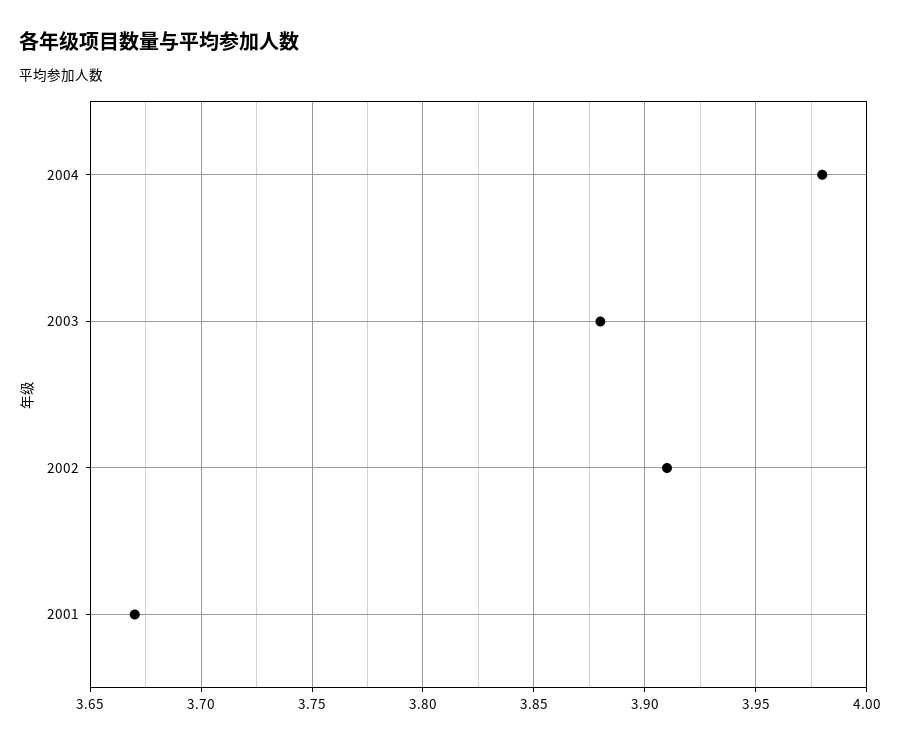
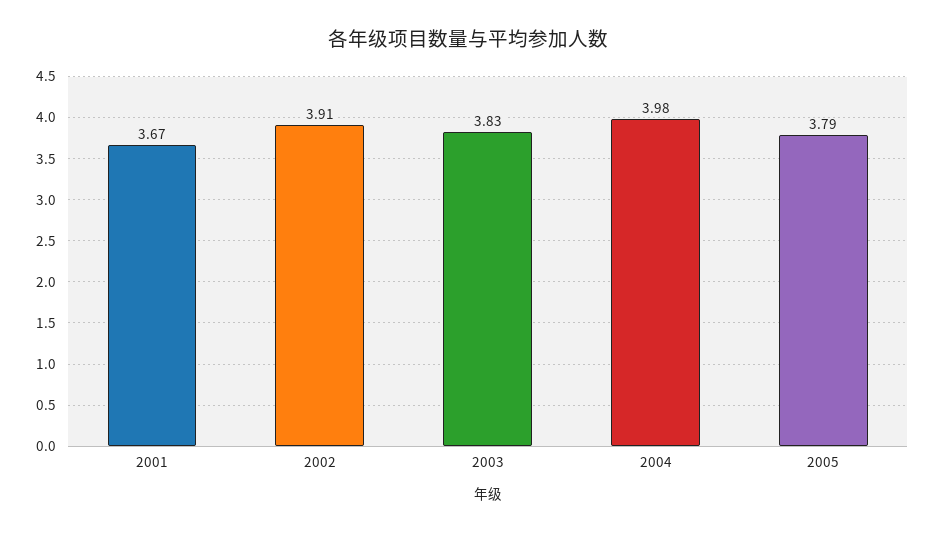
2003: 3.88 -> 3.83
2005: none -> 3.79

